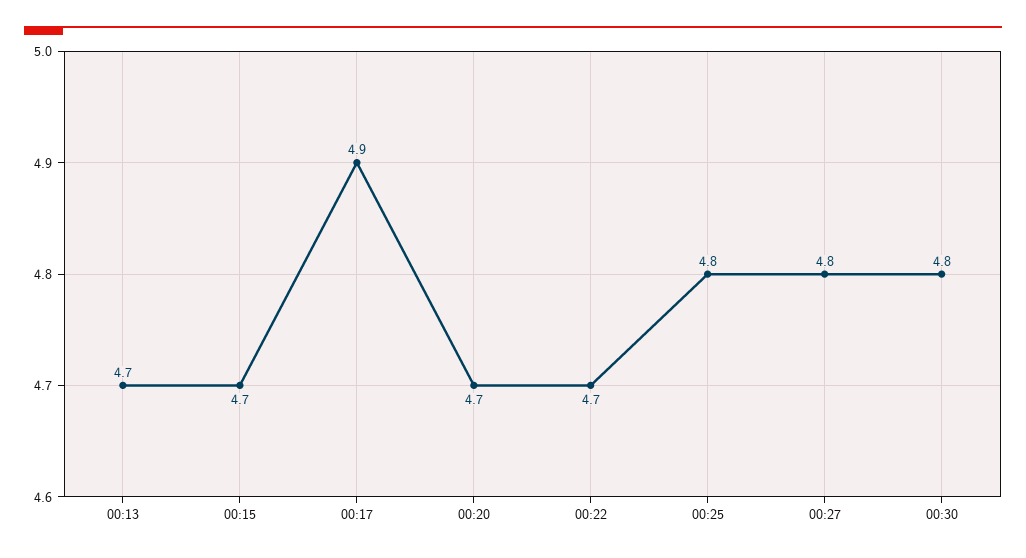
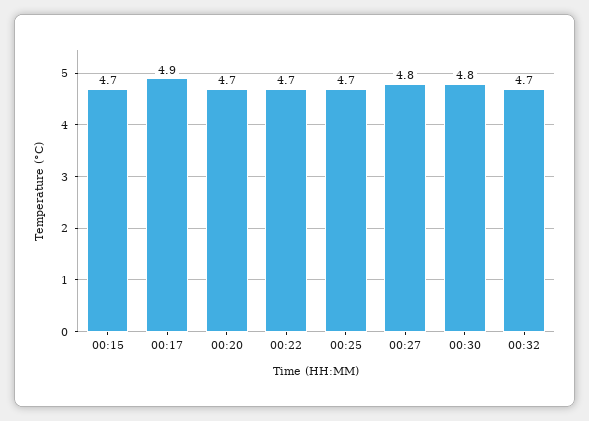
00:13: 4.7 -> none
00:25: 4.8 -> 4.7
00:32: none -> 4.7

